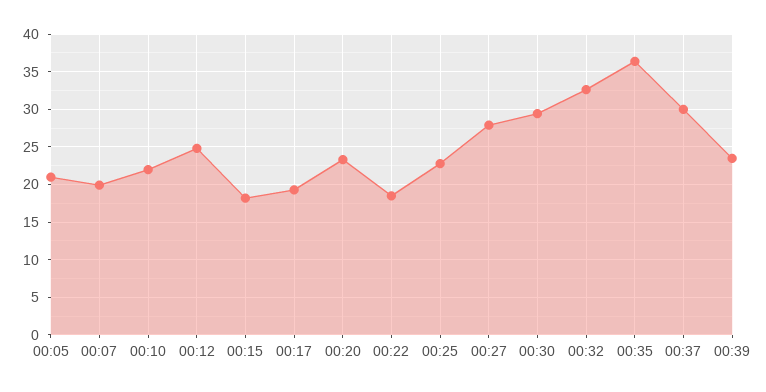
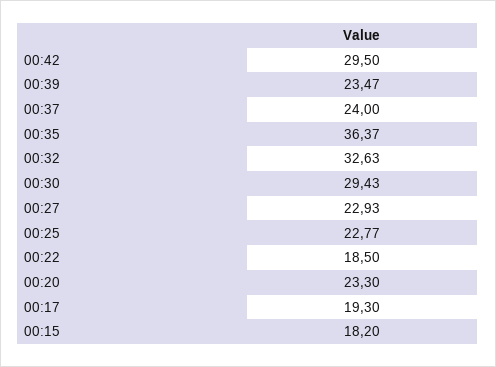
00:05: 21 -> none
00:07: 20 -> none
00:10: 22 -> none
00:12: 25 -> none
00:27: 28 -> 22.93
00:37: 30 -> 24
00:42: none -> 29.5

